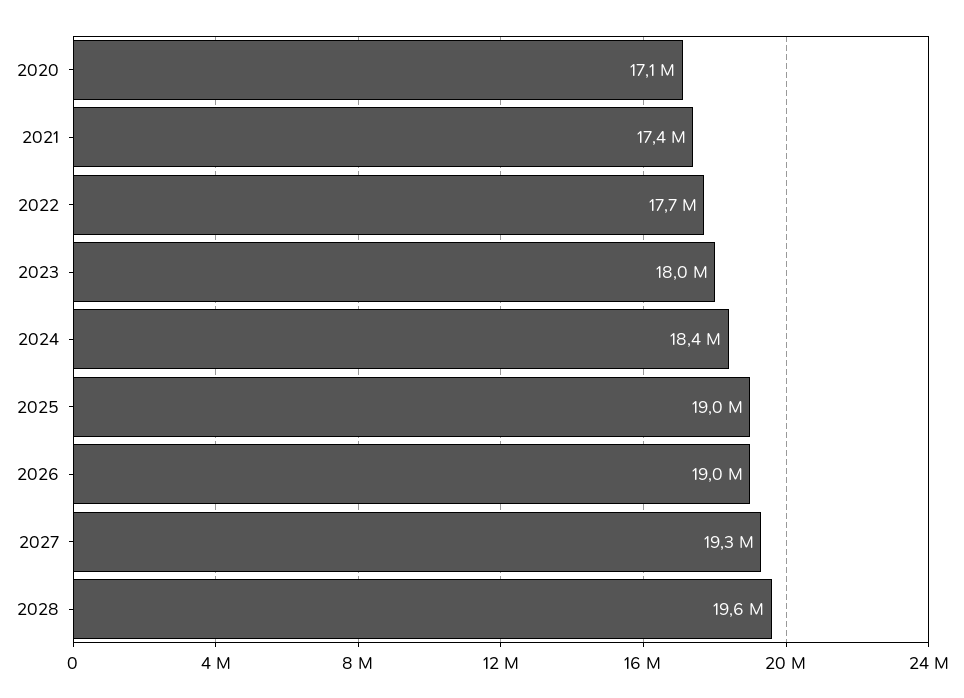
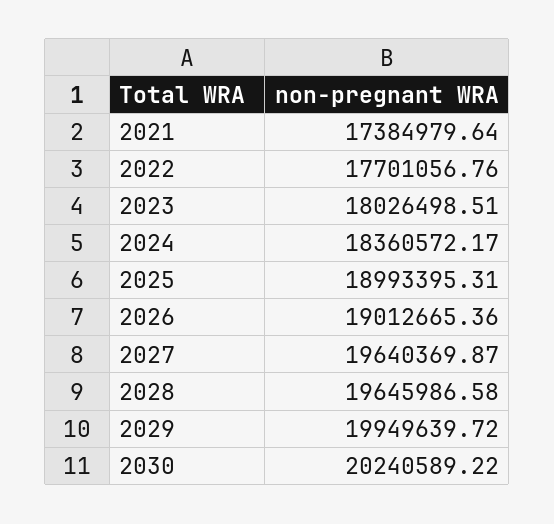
2020: 17100000 -> none
2027: 19300000 -> 19640369.87
2029: none -> 19949639.72
2030: none -> 20240589.22

